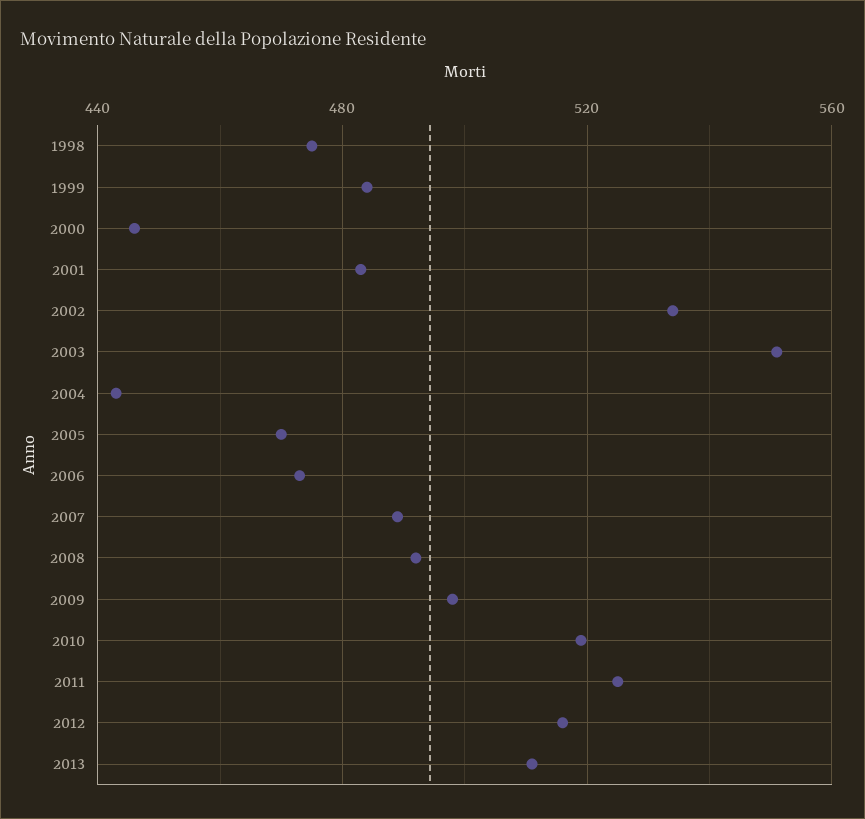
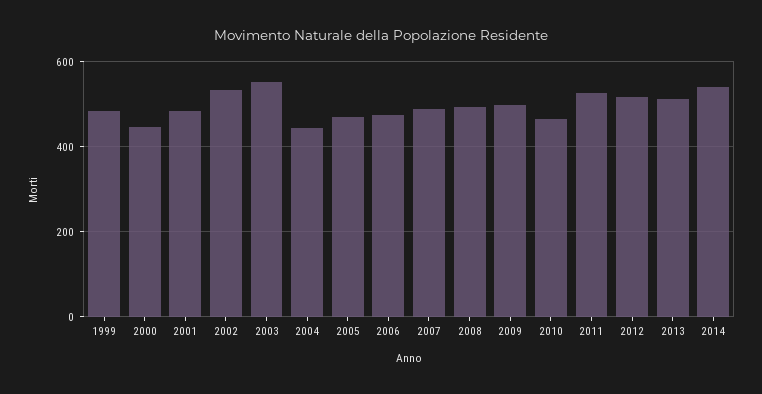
1998: 475 -> none
2010: 520 -> 460
2014: none -> 540

